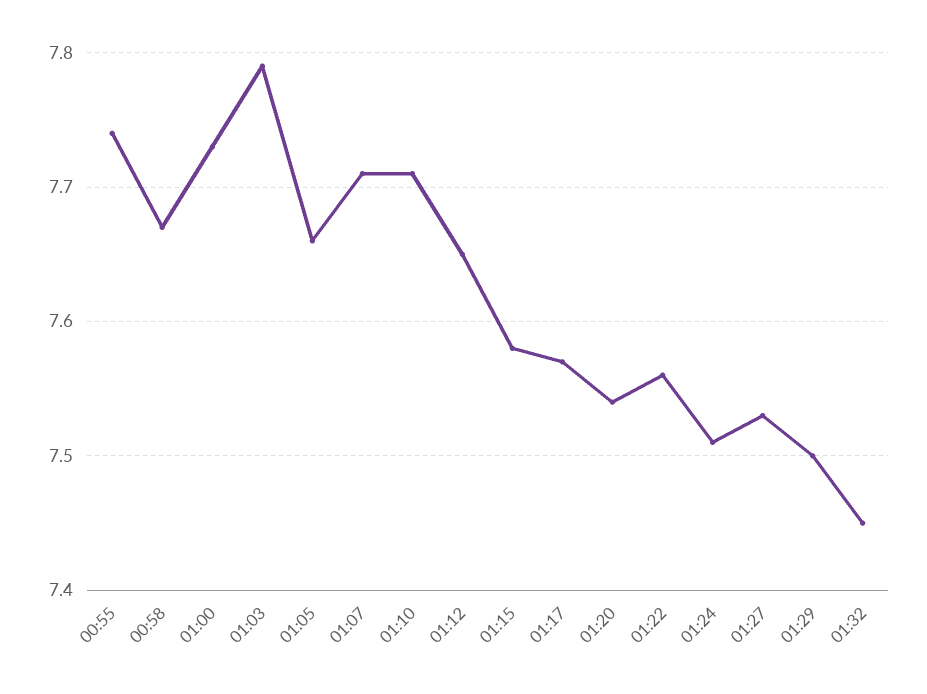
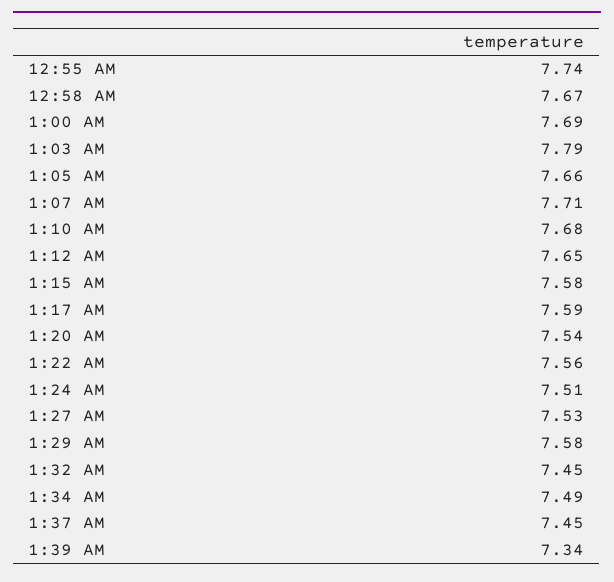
01:00: 7.73 -> 7.69
01:10: 7.71 -> 7.68
01:17: 7.57 -> 7.59
01:29: 7.5 -> 7.58
1:34 AM: none -> 7.49
1:37 AM: none -> 7.45
1:39 AM: none -> 7.34

